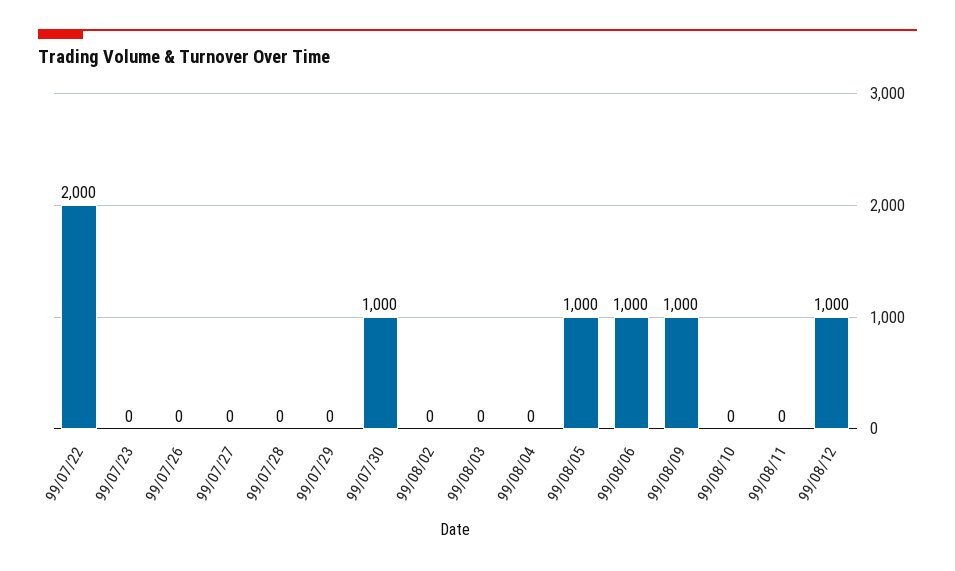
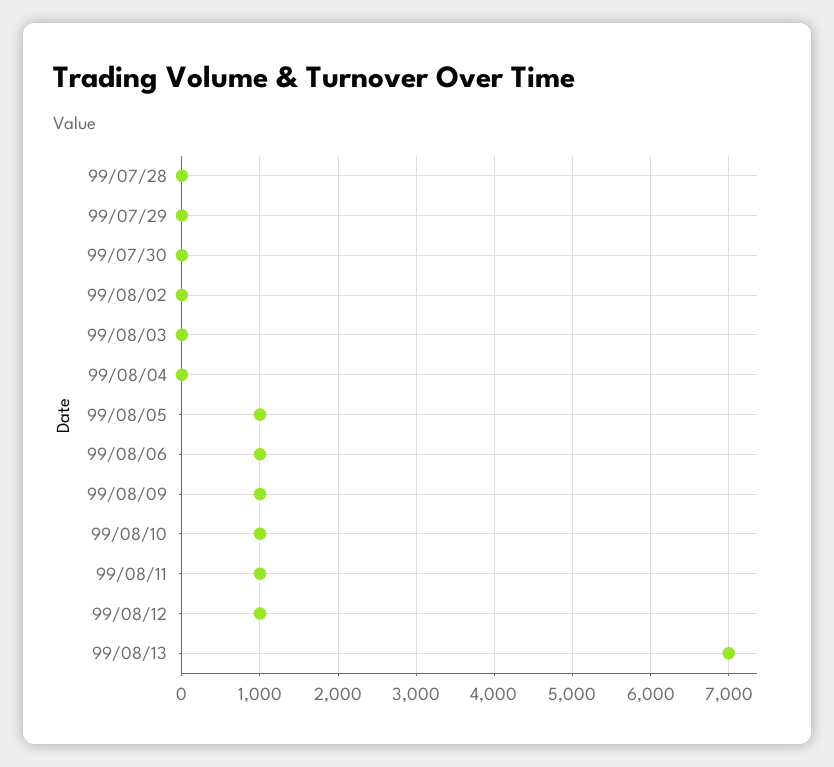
99/07/22: 2000 -> none
99/07/23: 0 -> none
99/07/26: 0 -> none
99/07/27: 0 -> none
99/07/30: 1000 -> 0
99/08/10: 0 -> 1000
99/08/11: 0 -> 1000
99/08/13: none -> 7000

